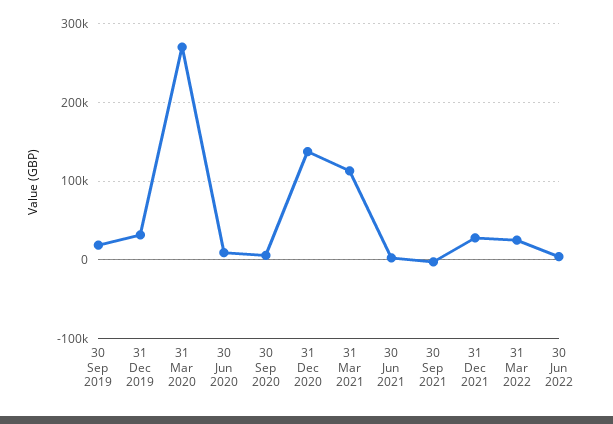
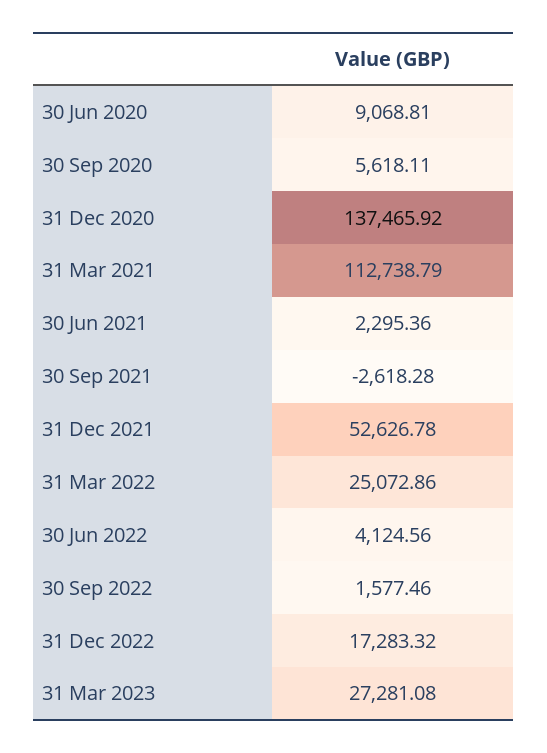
30 Sep 2019: 20000 -> none
31 Dec 2019: 30000 -> none
31 Mar 2020: 270000 -> none
31 Dec 2021: 30000 -> 52626.78
30 Sep 2022: none -> 1577.46
31 Dec 2022: none -> 17283.32
31 Mar 2023: none -> 27281.08

